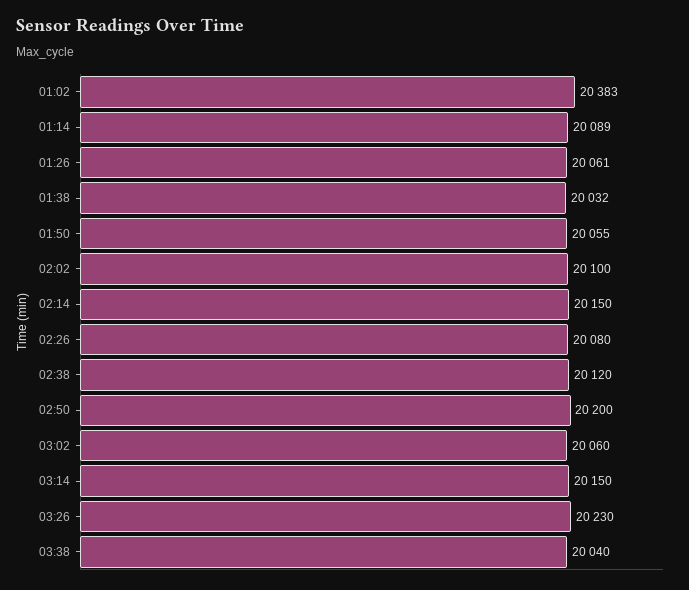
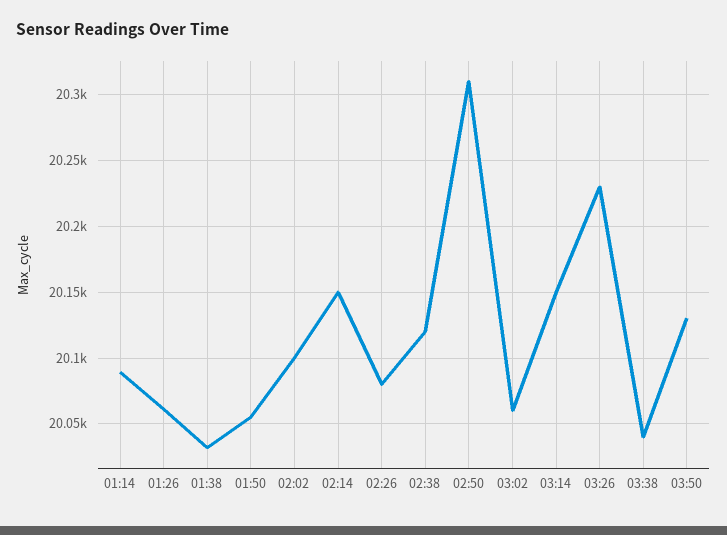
01:02: 20383 -> none
02:50: 20200 -> 20310
03:50: none -> 20130

